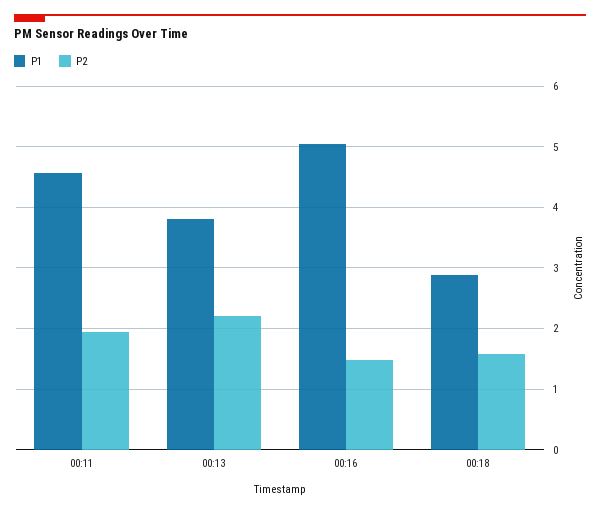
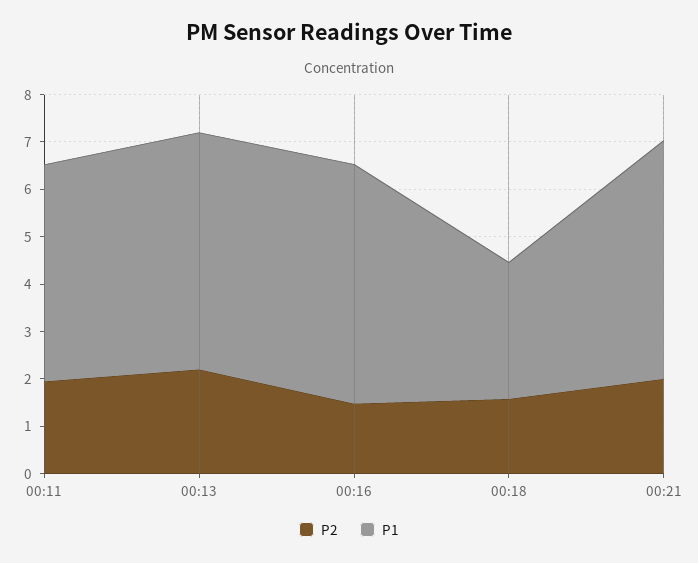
P1, 00:13: 3.8 -> 5
P2, 00:21: none -> 2
P1, 00:21: none -> 5

